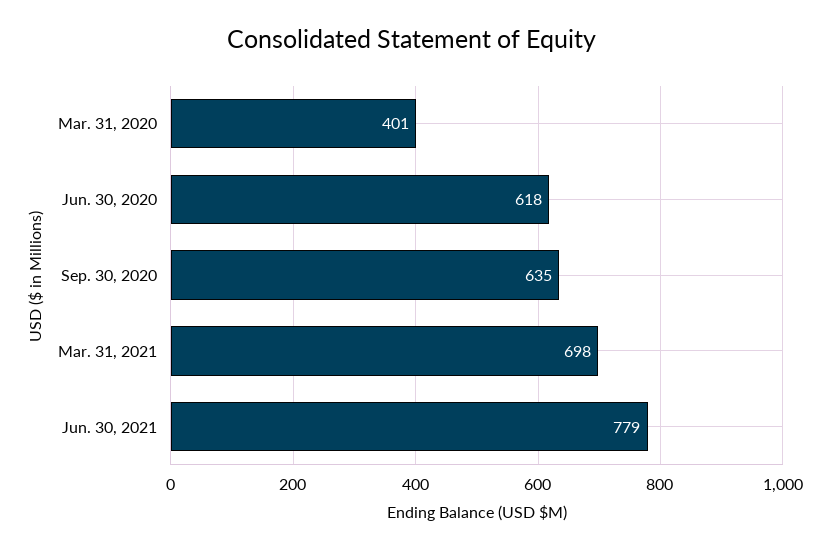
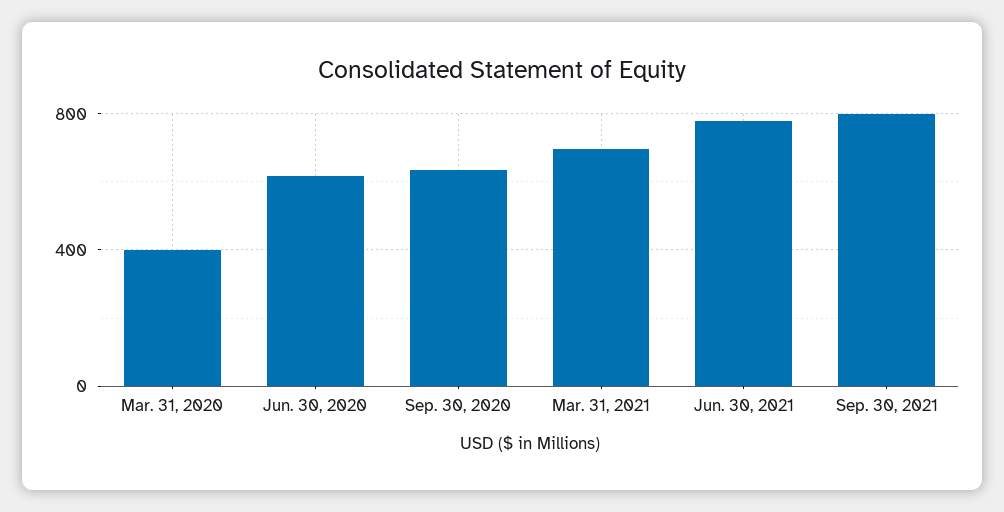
Sep. 30, 2021: none -> 800

